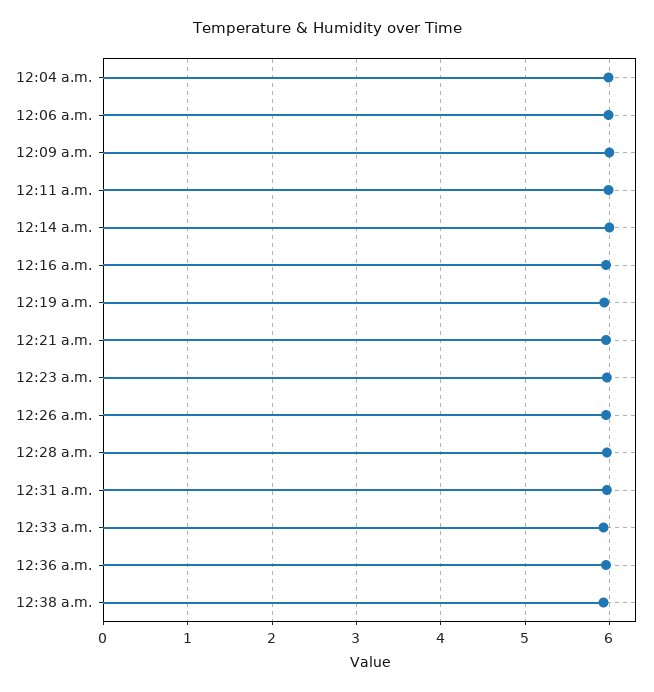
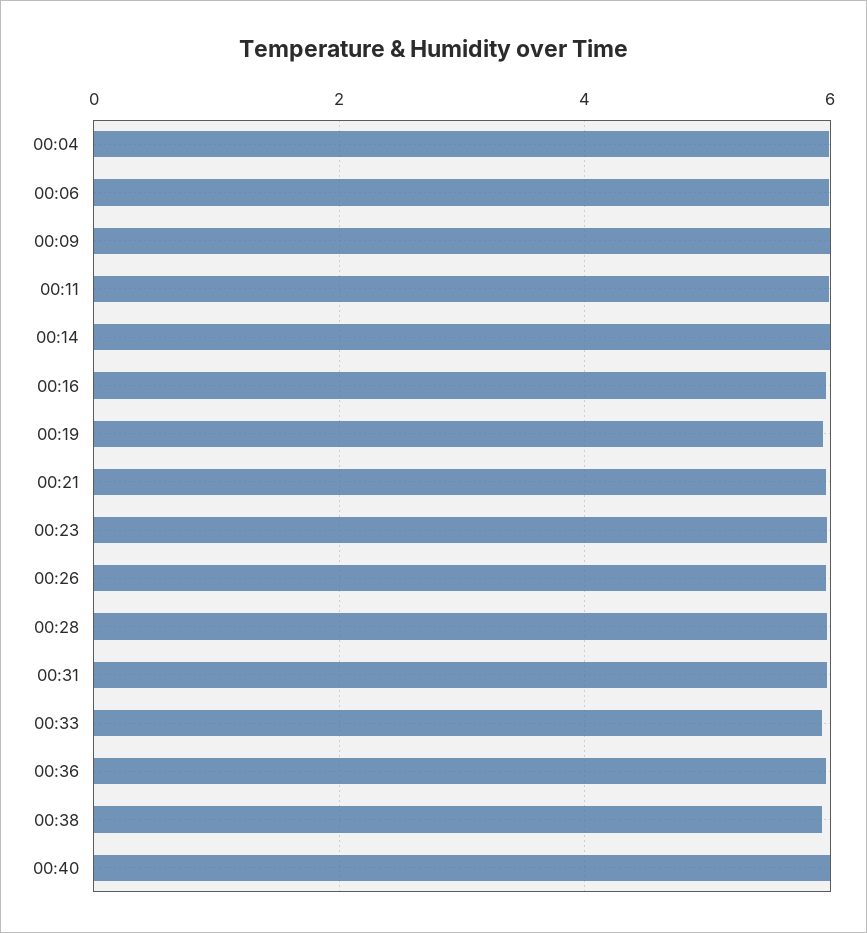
00:40: none -> 6

